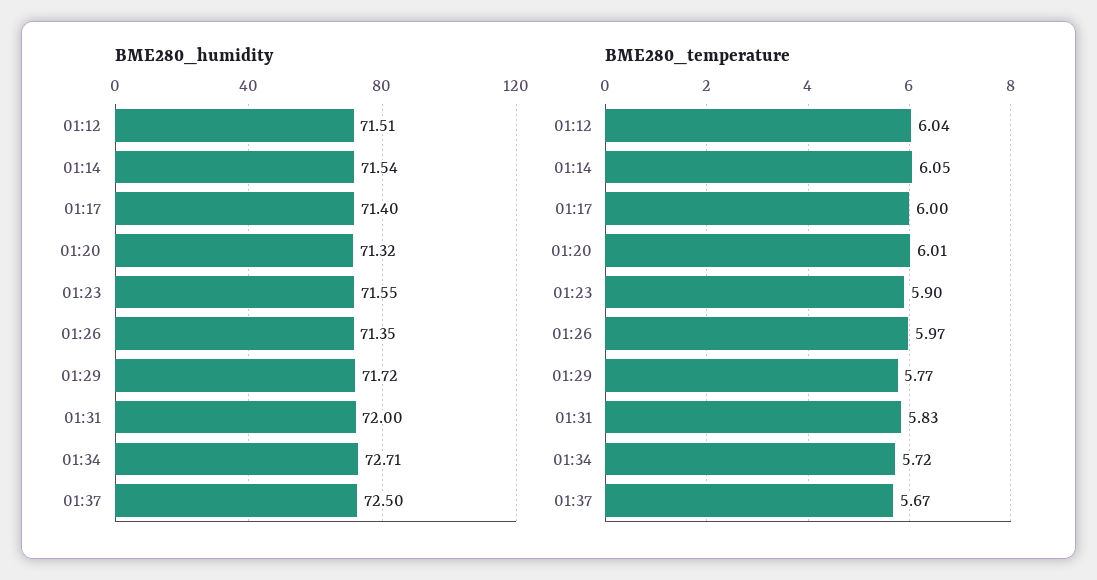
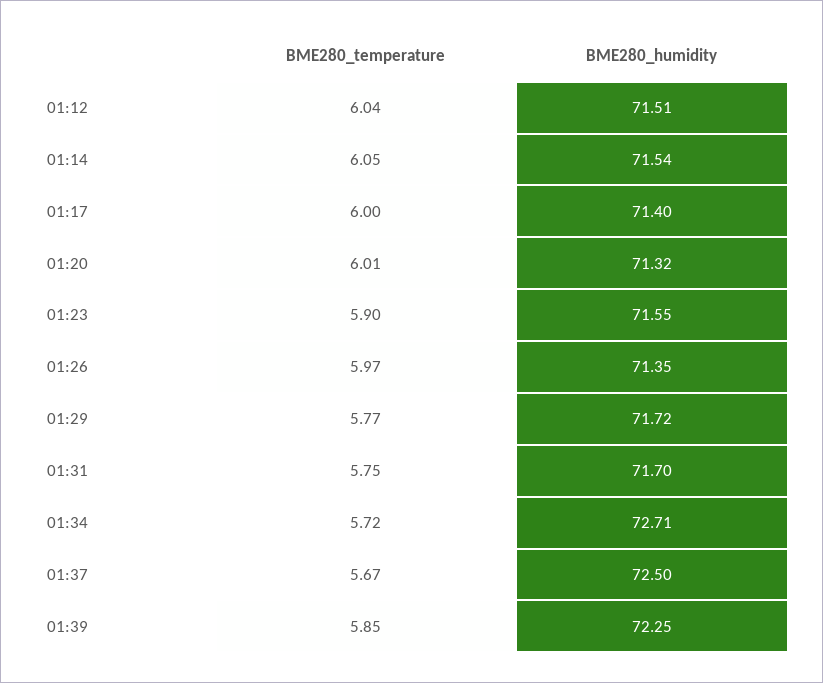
BME280_humidity, 01:31: 72 -> 71.7
BME280_temperature, 01:31: 5.83 -> 5.75
BME280_temperature, 01:39: none -> 5.85
BME280_humidity, 01:39: none -> 72.25

